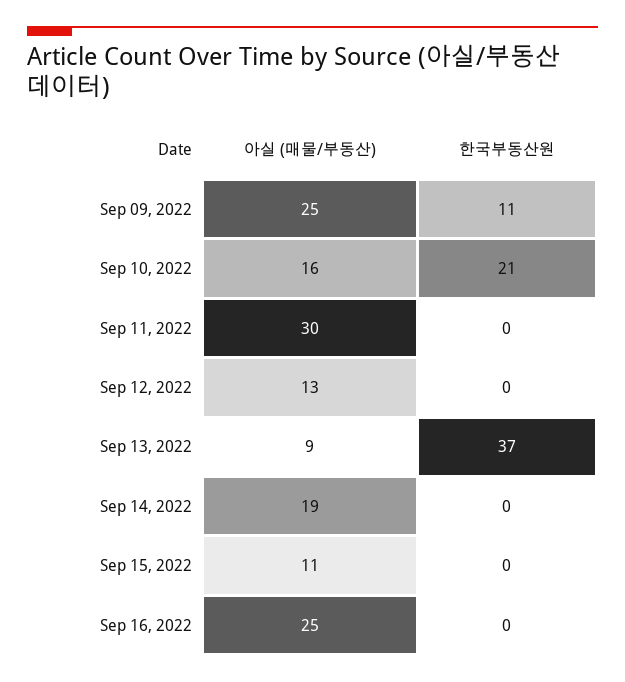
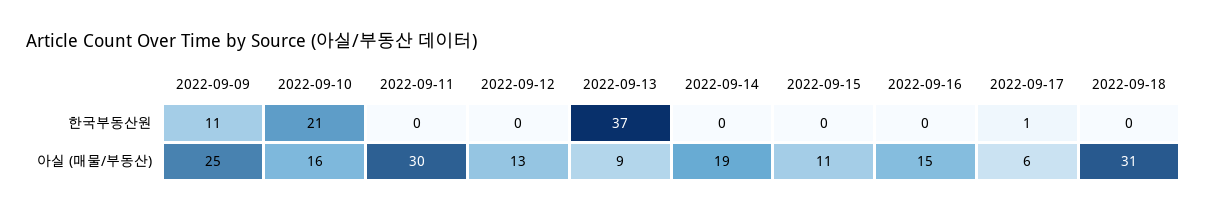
아실 (매물/부동산), Sep 16, 2022: 25 -> 15
한국부동산원, 2022-09-17: none -> 1
한국부동산원, 2022-09-18: none -> 0
아실 (매물/부동산), 2022-09-17: none -> 6
아실 (매물/부동산), 2022-09-18: none -> 31

